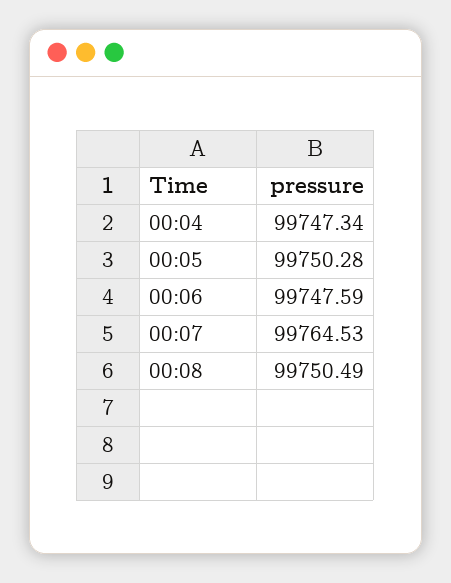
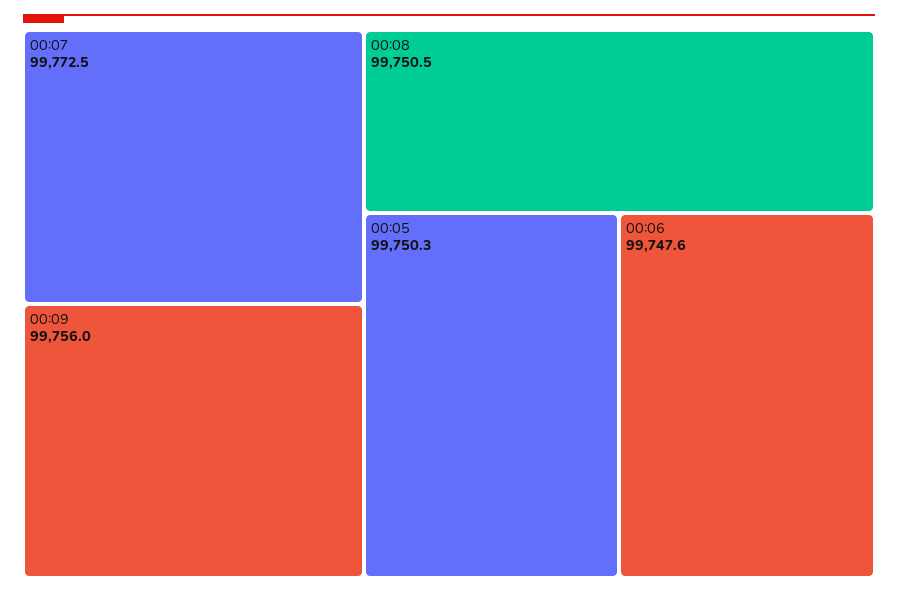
00:04: 99747.34 -> none
00:07: 99764.53 -> 99772.5
00:09: none -> 99756

